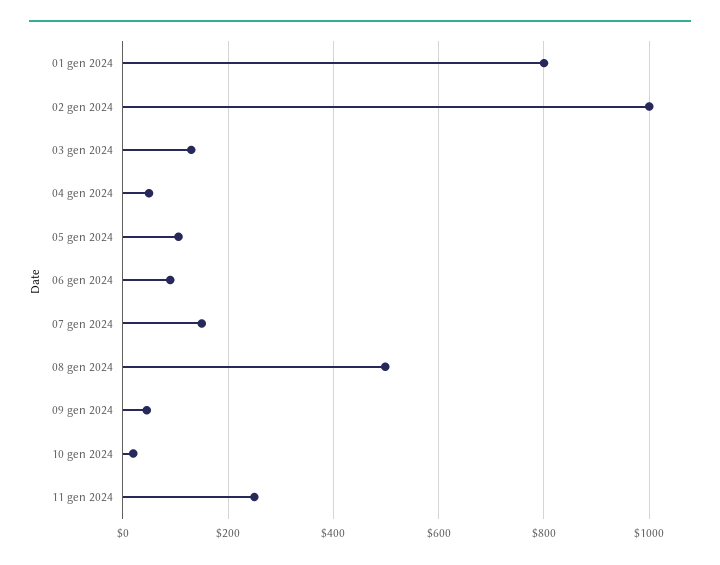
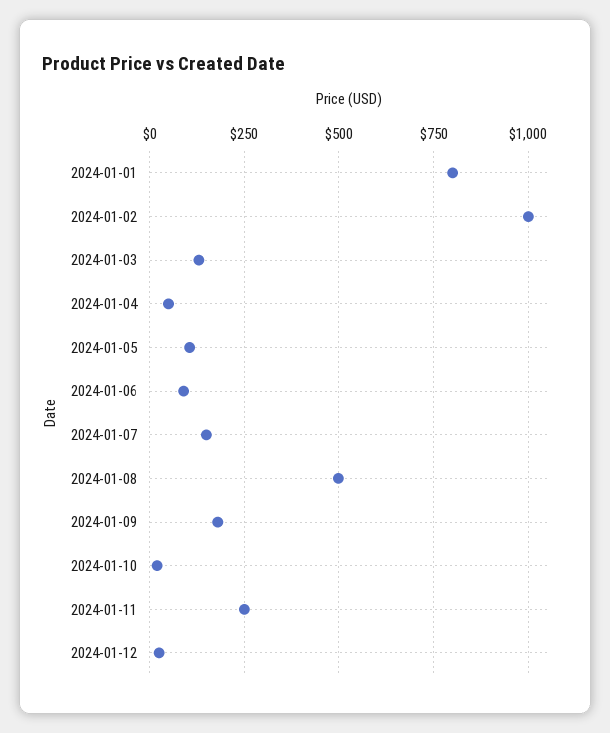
09 gen 2024: 40 -> 175
2024-01-12: none -> 25

